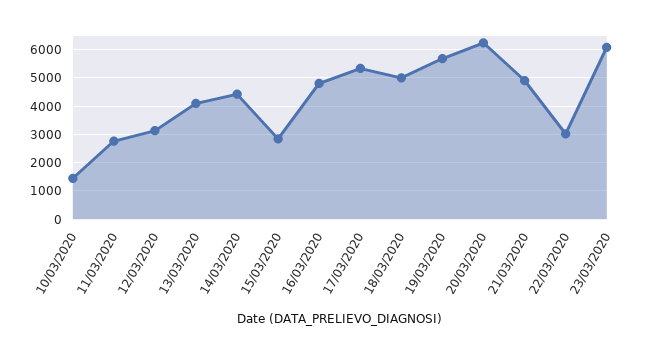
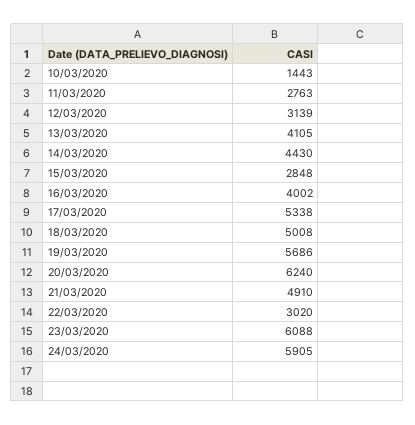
16/03/2020: 4750 -> 4002
24/03/2020: none -> 5905

